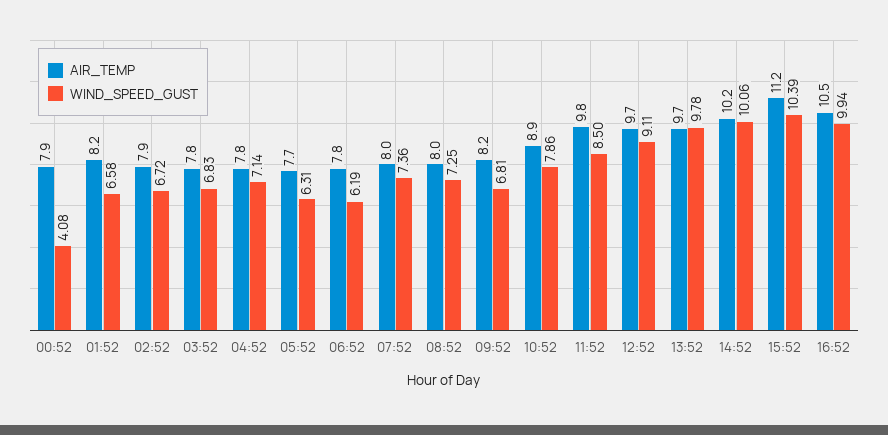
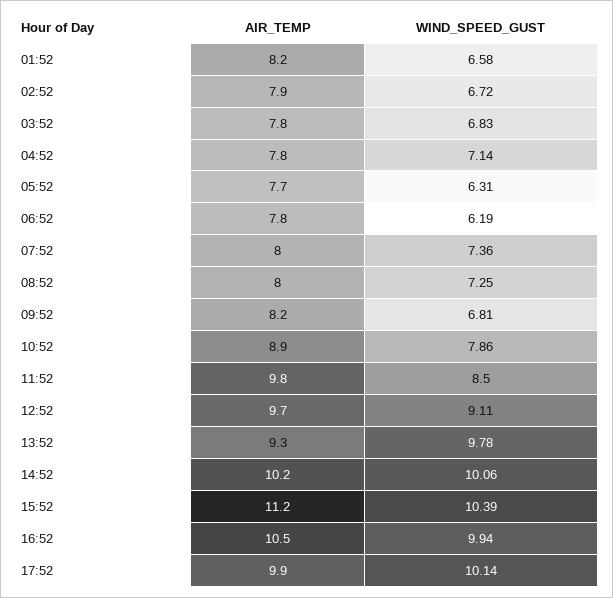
AIR_TEMP, 00:52: 7.9 -> none
WIND_SPEED_GUST, 00:52: 4.08 -> none
AIR_TEMP, 13:52: 9.7 -> 9.3
AIR_TEMP, 17:52: none -> 9.9
WIND_SPEED_GUST, 17:52: none -> 10.14

